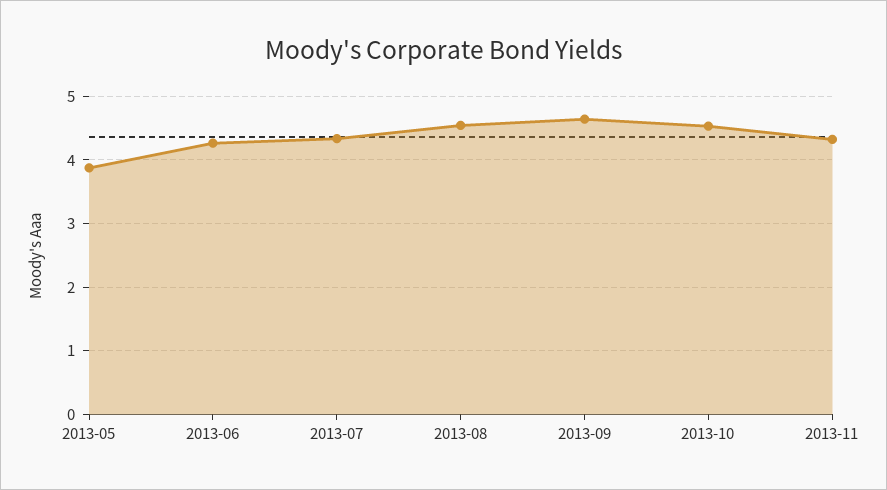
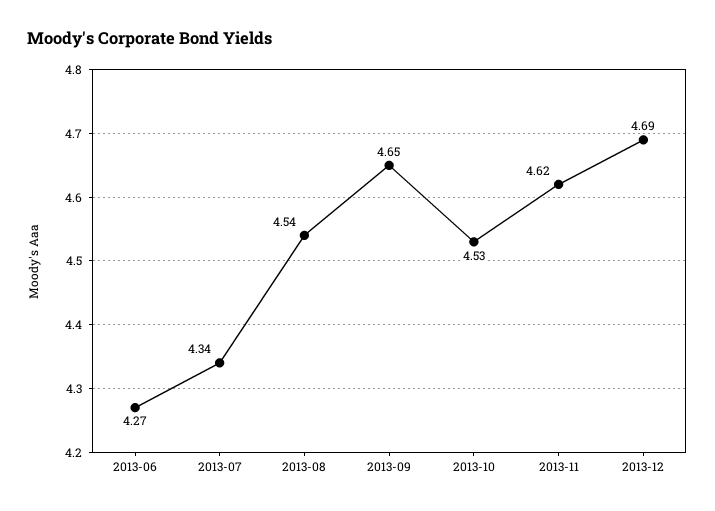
2013-05: 3.9 -> none
2013-11: 4.3 -> 4.62
2013-12: none -> 4.69

